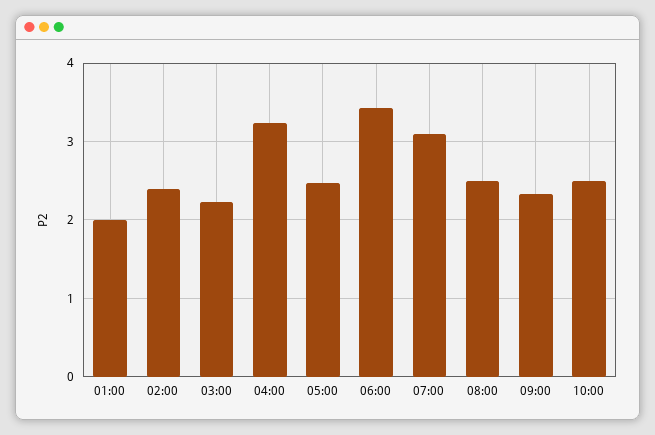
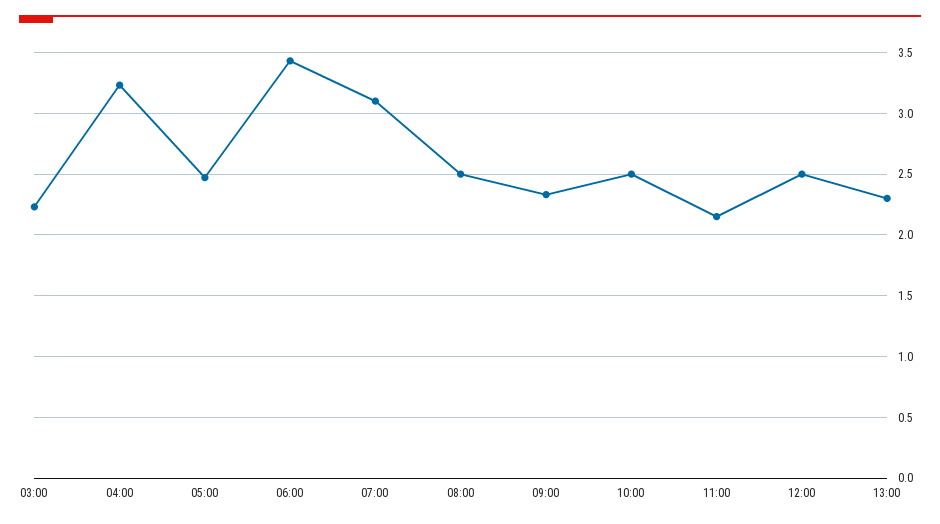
01:00: 2 -> none
02:00: 2.4 -> none
11:00: none -> 2.15
12:00: none -> 2.5
13:00: none -> 2.3

